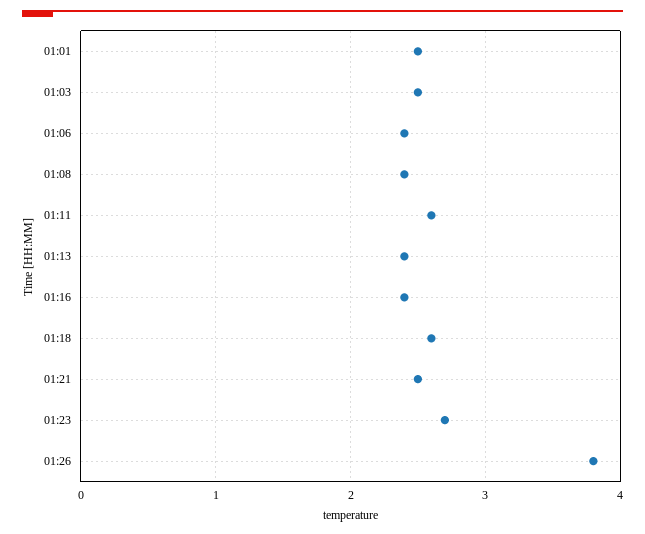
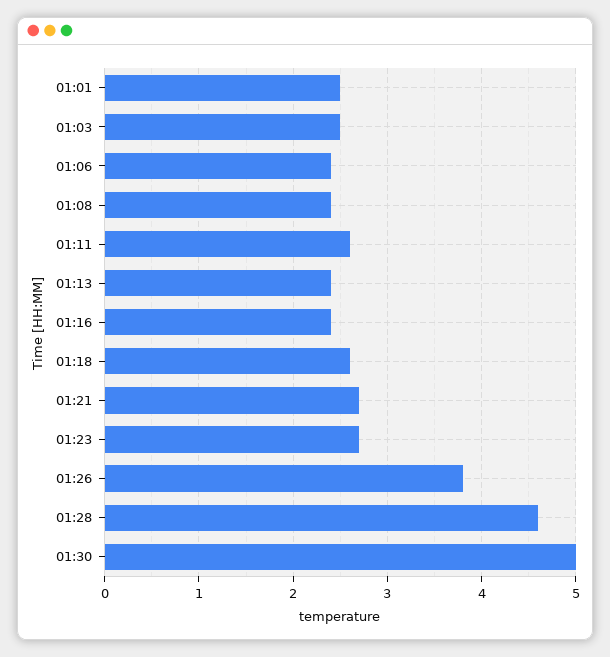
01:21: 2.5 -> 2.7
01:28: none -> 4.6
01:30: none -> 5

